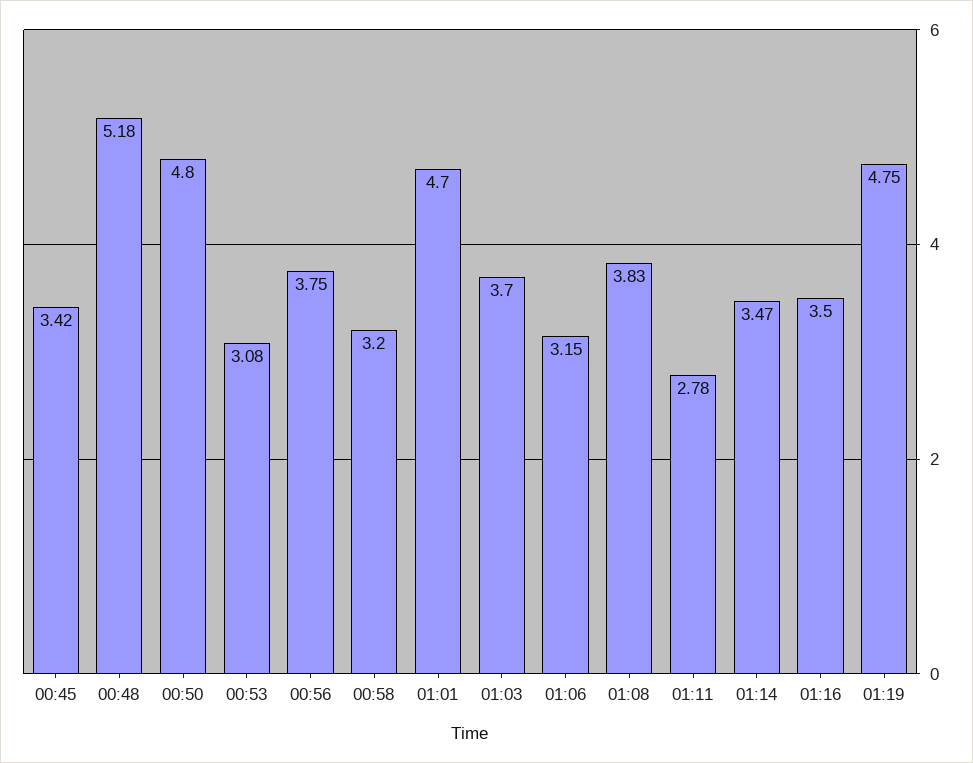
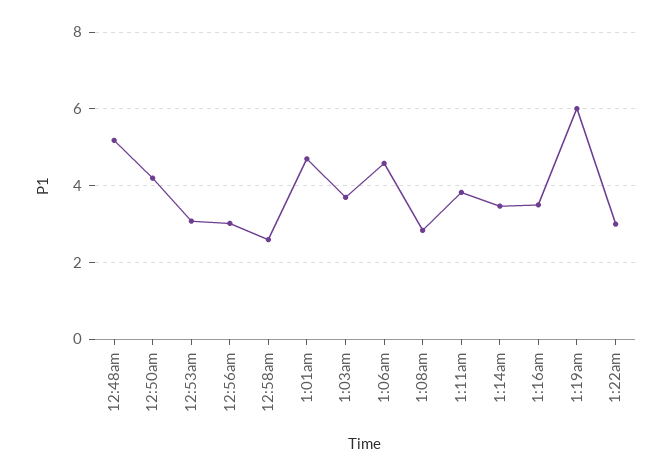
00:45: 3.42 -> none
00:50: 4.8 -> 4.2
00:56: 3.75 -> 3
00:58: 3.2 -> 2.6
01:06: 3.15 -> 4.6
01:08: 3.83 -> 2.8
01:11: 2.78 -> 3.8
01:19: 4.75 -> 6
1:22am: none -> 3

